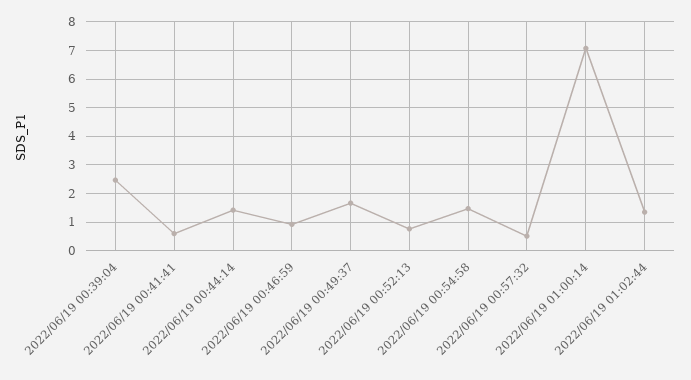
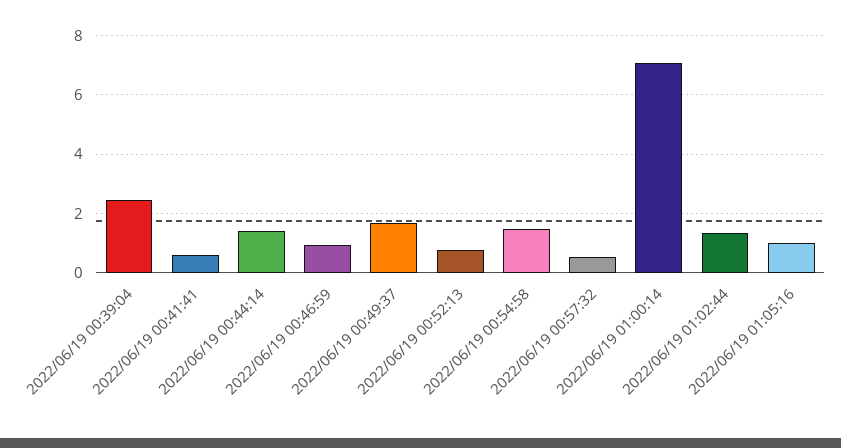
2022/06/19 01:05:16: none -> 1

